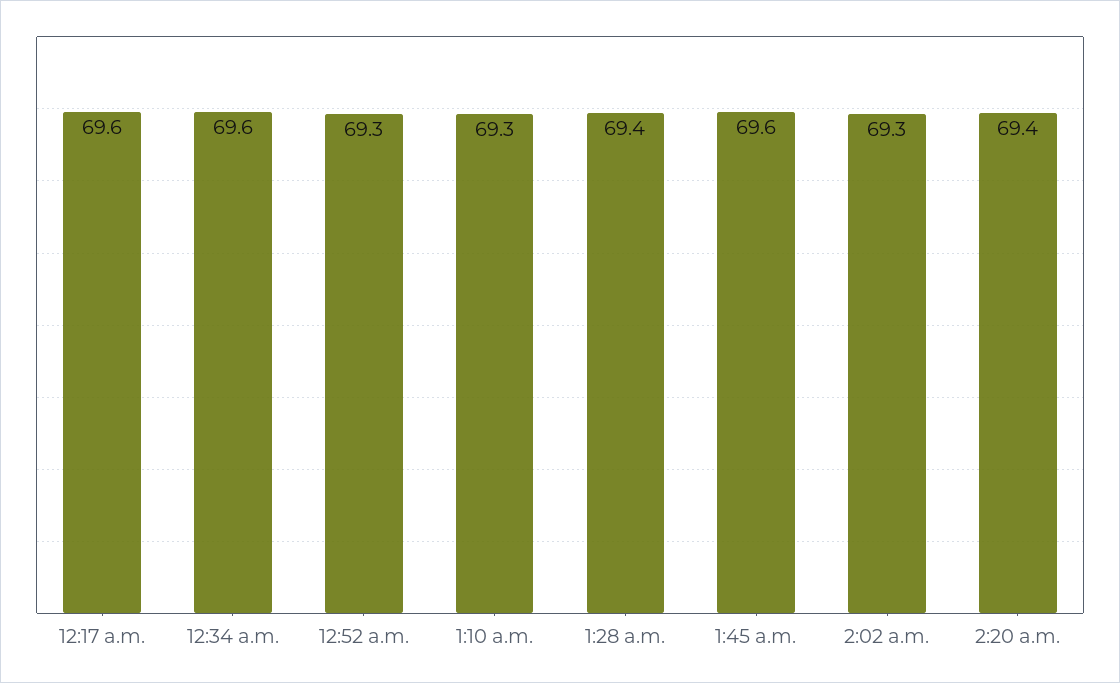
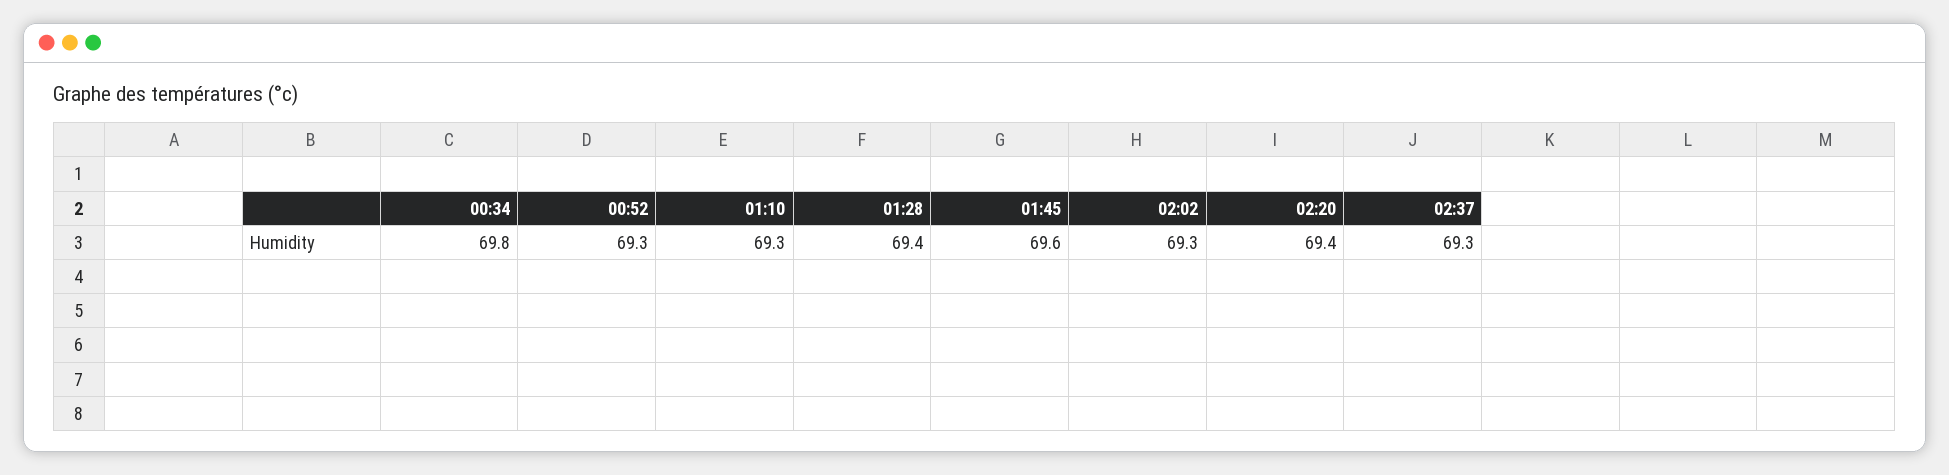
12:17 a.m.: 69.6 -> none
12:34 a.m.: 69.6 -> 69.8
02:37: none -> 69.3

